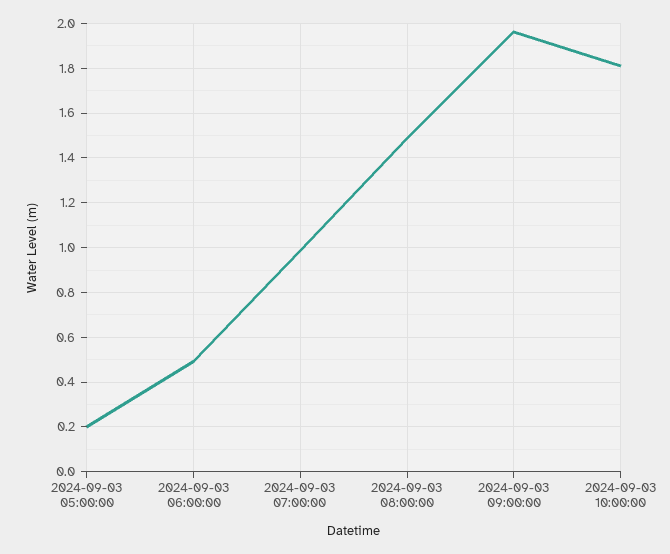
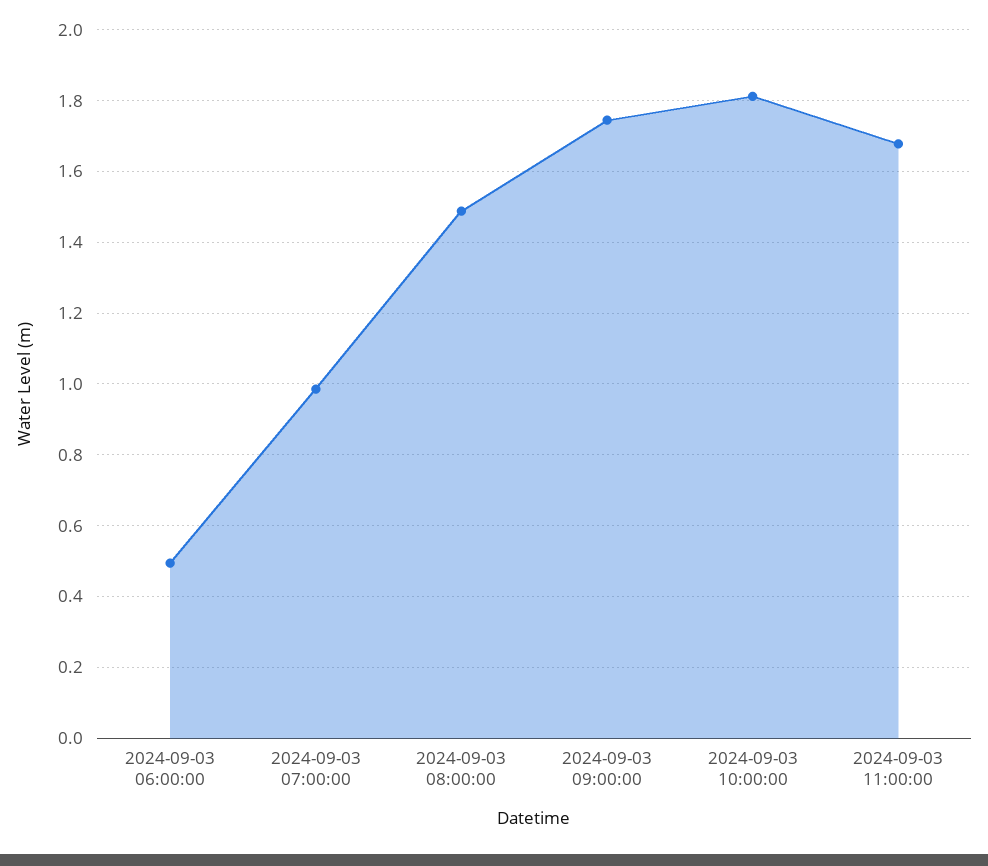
2024-09-03 05:00:00: 0.2 -> none
2024-09-03 09:00:00: 1.95 -> 1.74
2024-09-03 11:00:00: none -> 1.68

